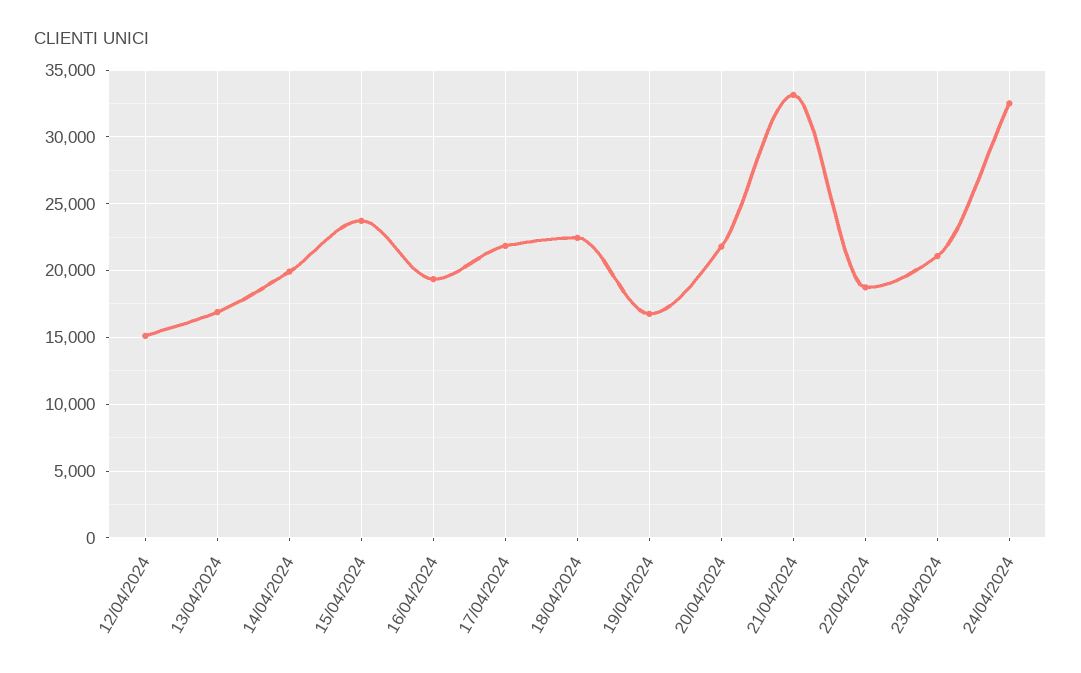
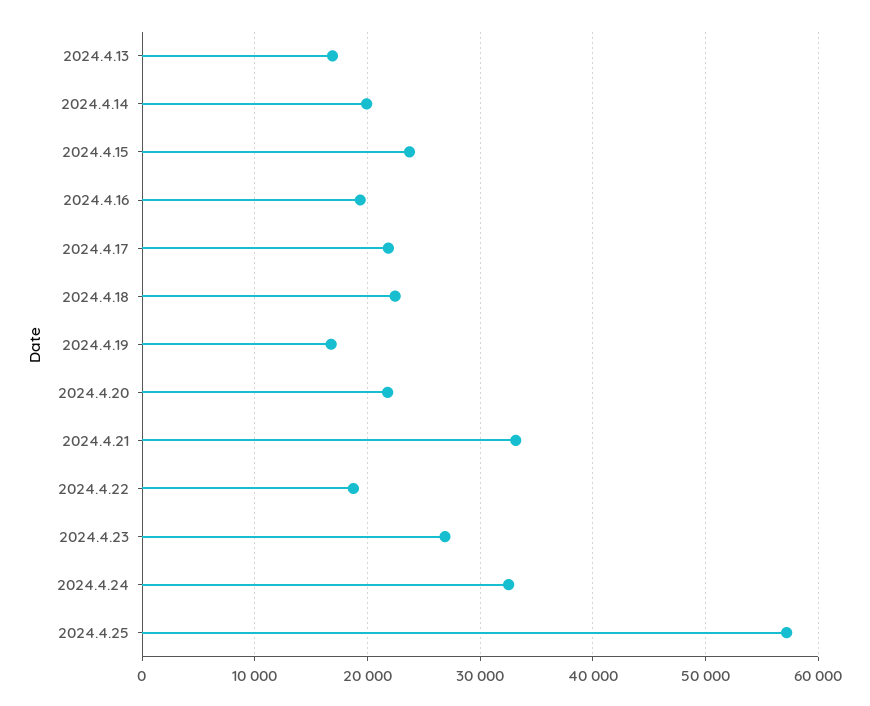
12/04/2024: 15000 -> none
23/04/2024: 21000 -> 27000
2024.4.25: none -> 57000

